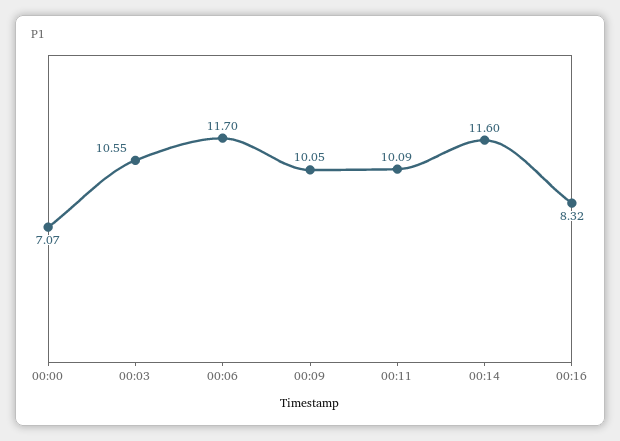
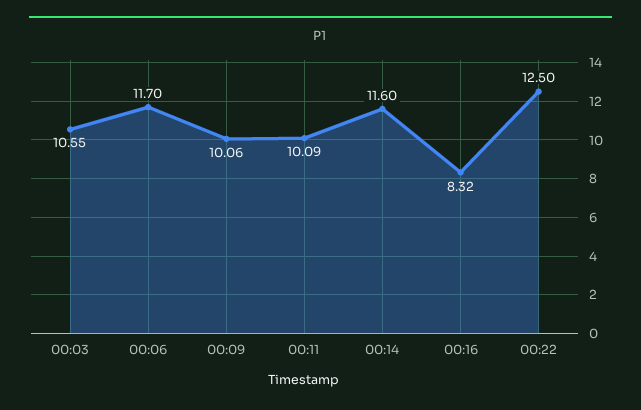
00:00: 7.07 -> none
00:09: 10.05 -> 10.06
00:22: none -> 12.5

